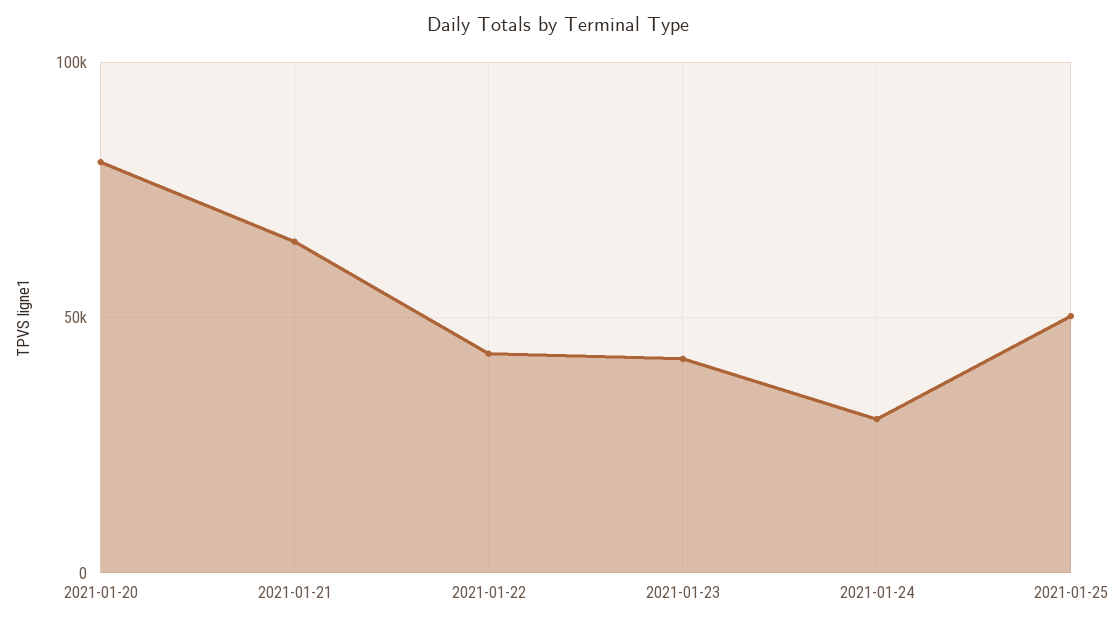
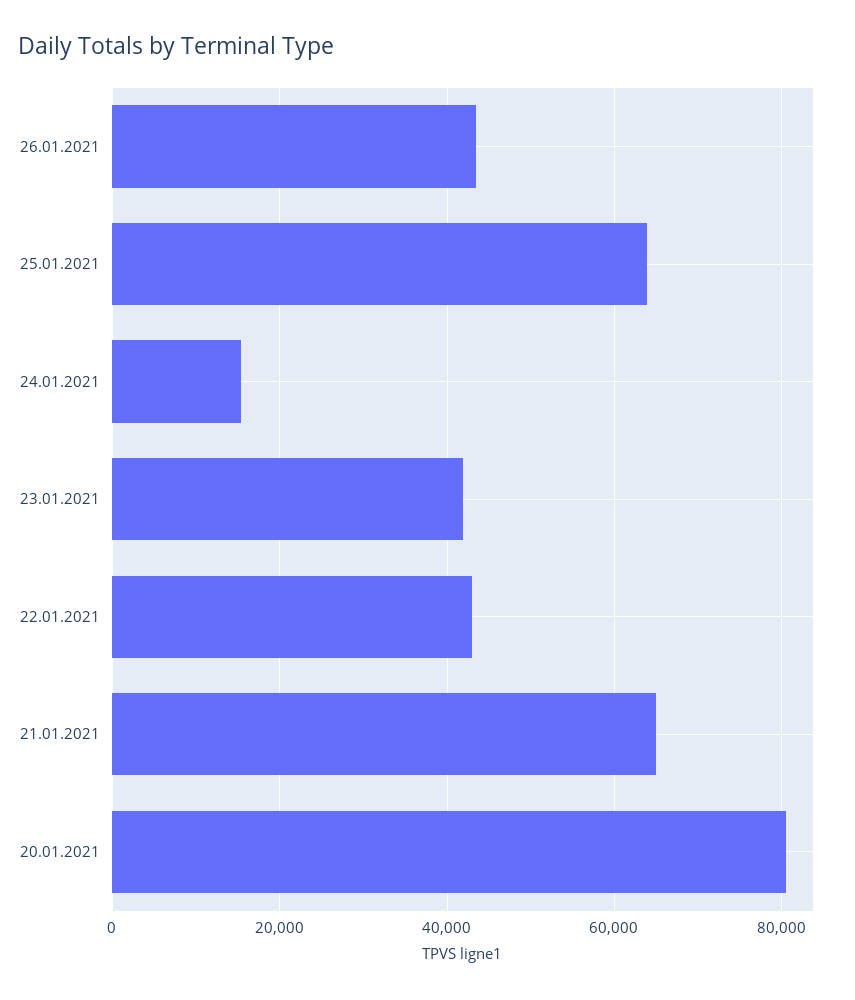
2021-01-24: 30000 -> 16000
2021-01-25: 50000 -> 64000
26.01.2021: none -> 44000

